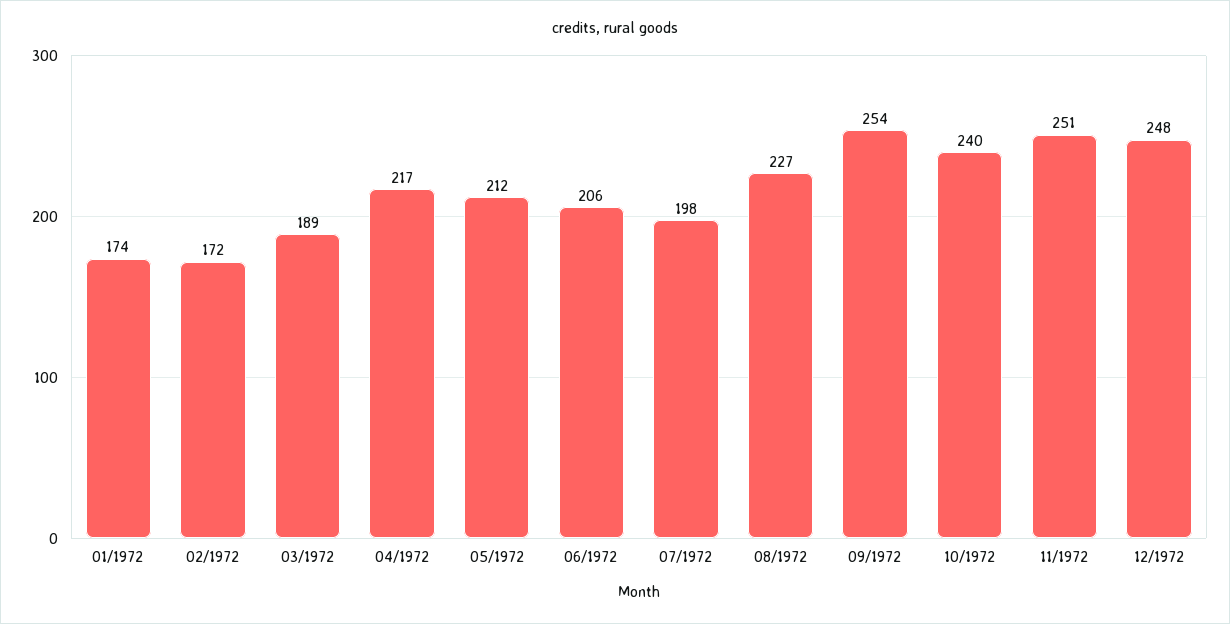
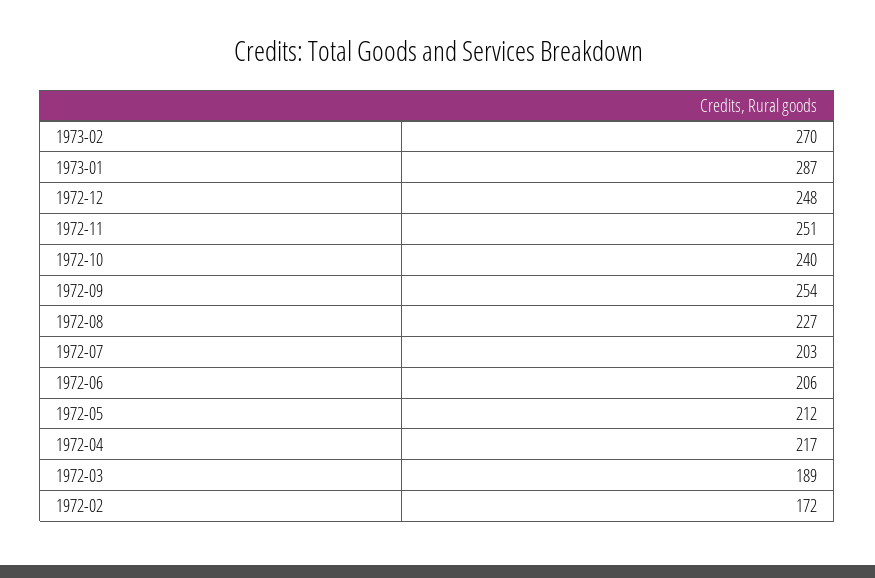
01/1972: 174 -> none
07/1972: 198 -> 203
1973-02: none -> 270
1973-01: none -> 287

